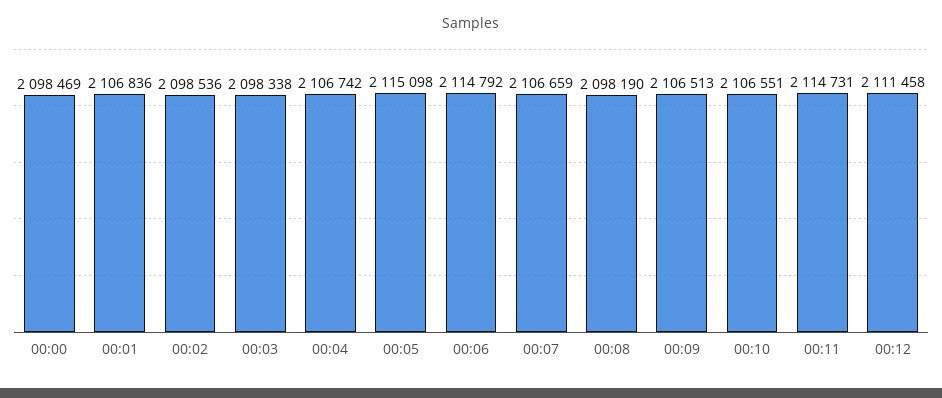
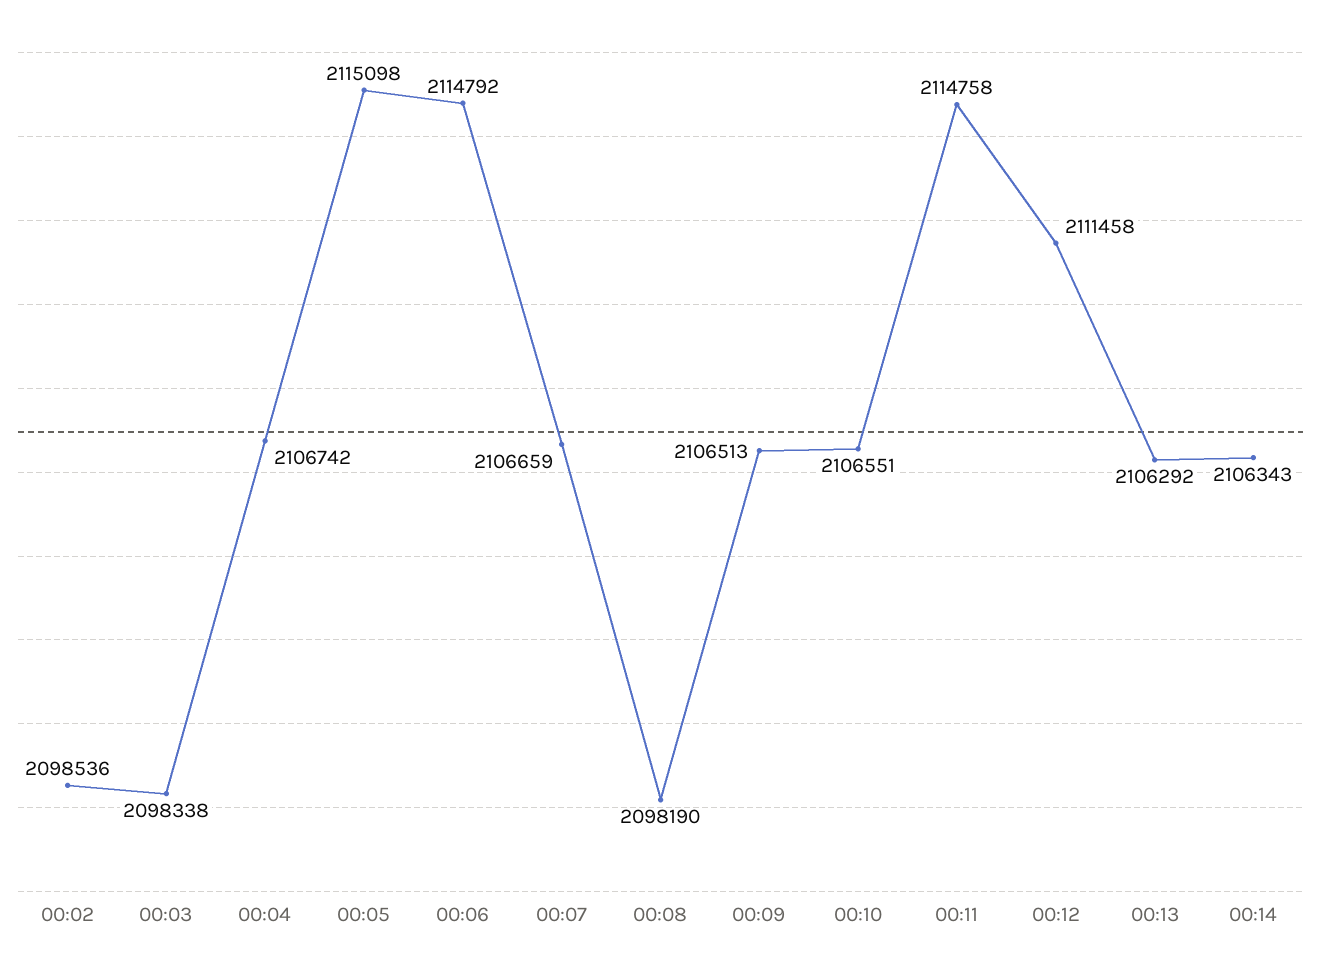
00:00: 2098469 -> none
00:01: 2106836 -> none
00:11: 2114731 -> 2114758
00:13: none -> 2106292
00:14: none -> 2106343

